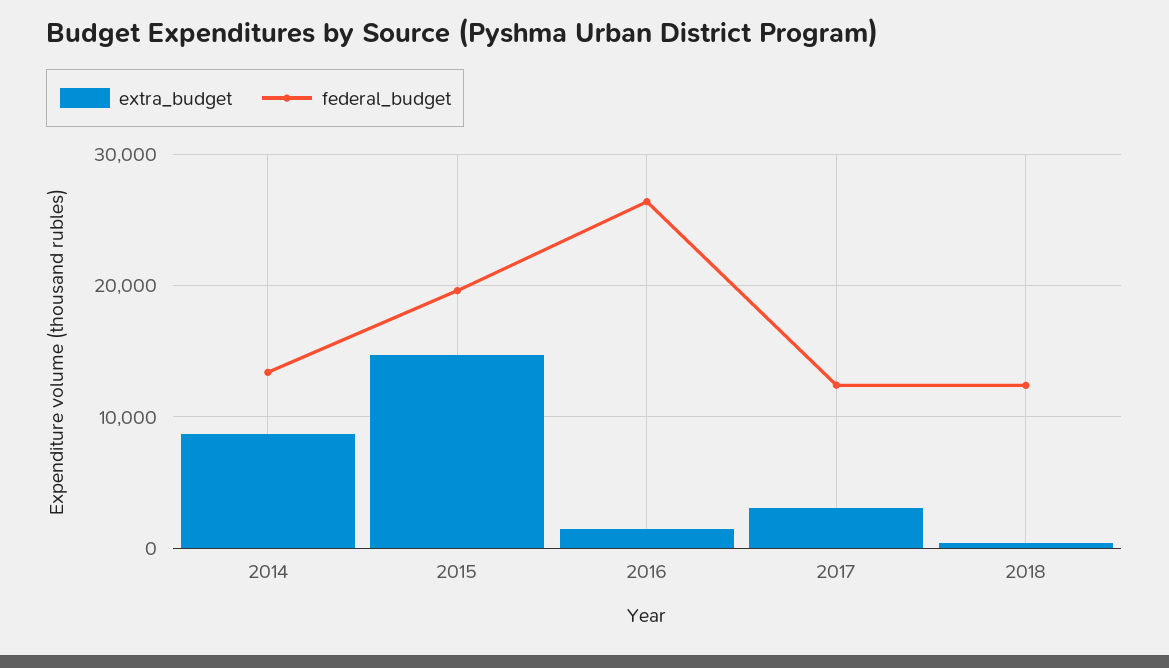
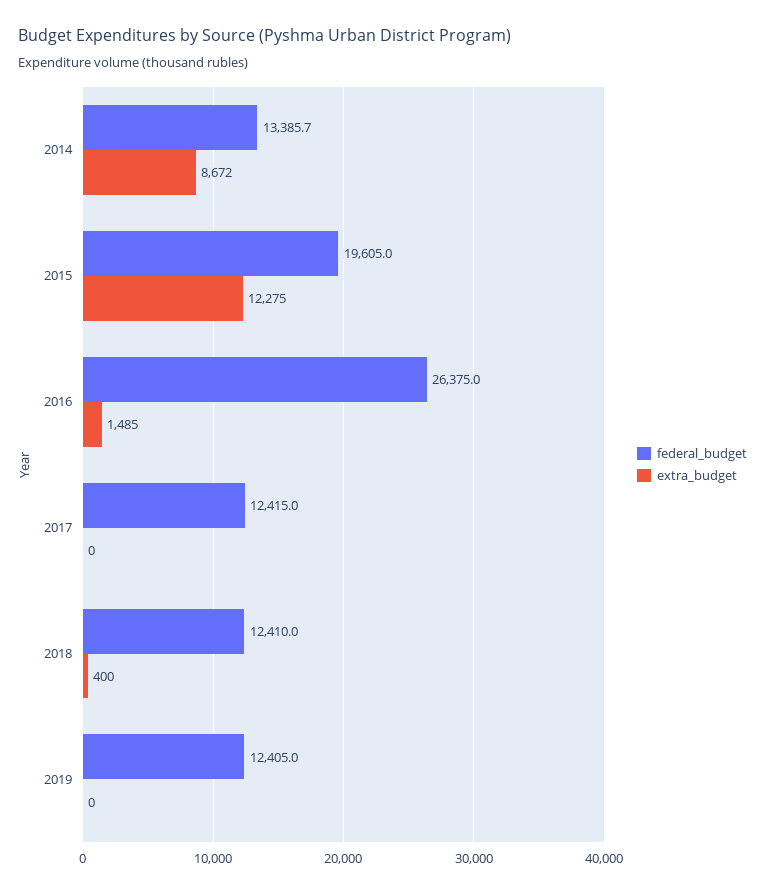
extra_budget, 2015: 15000 -> 12275
extra_budget, 2017: 3000 -> 0
federal_budget, 2019: none -> 12405
extra_budget, 2019: none -> 0

